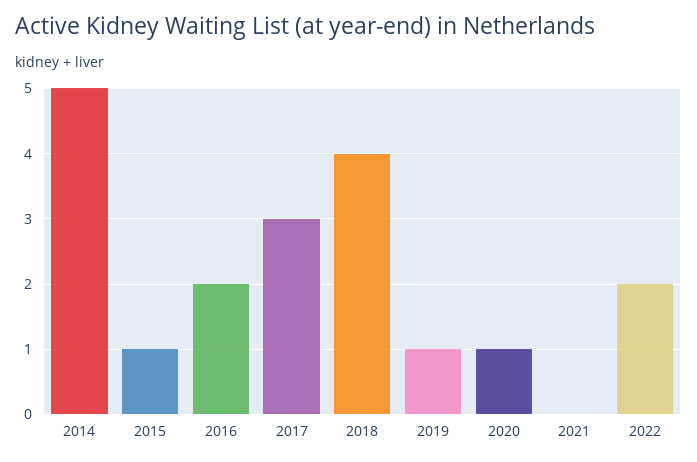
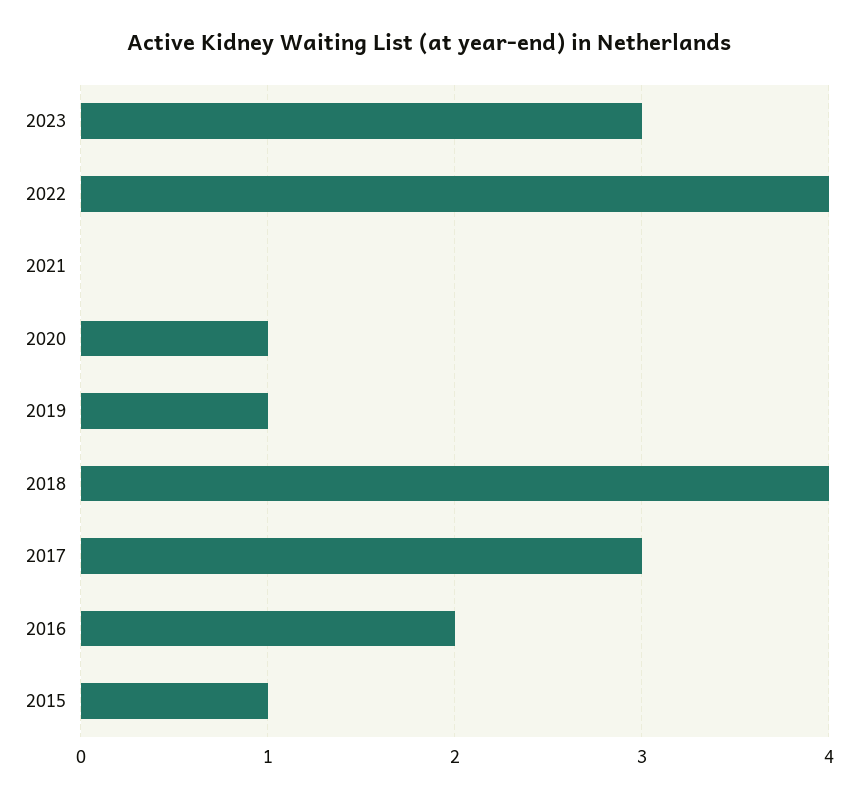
2014: 5 -> none
2022: 2 -> 4
2023: none -> 3

